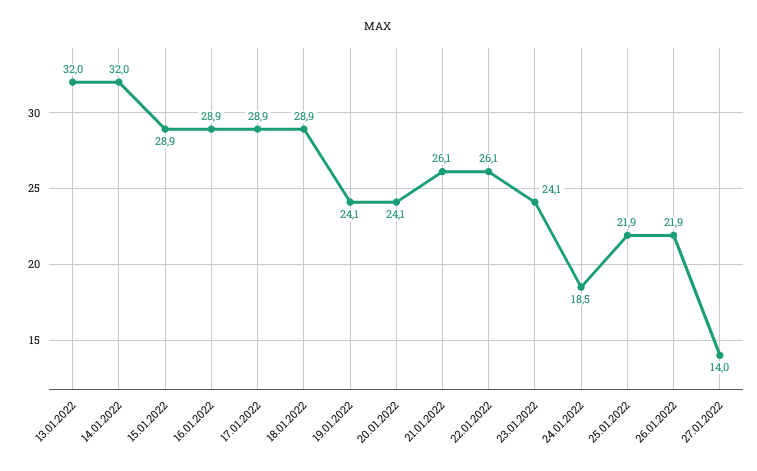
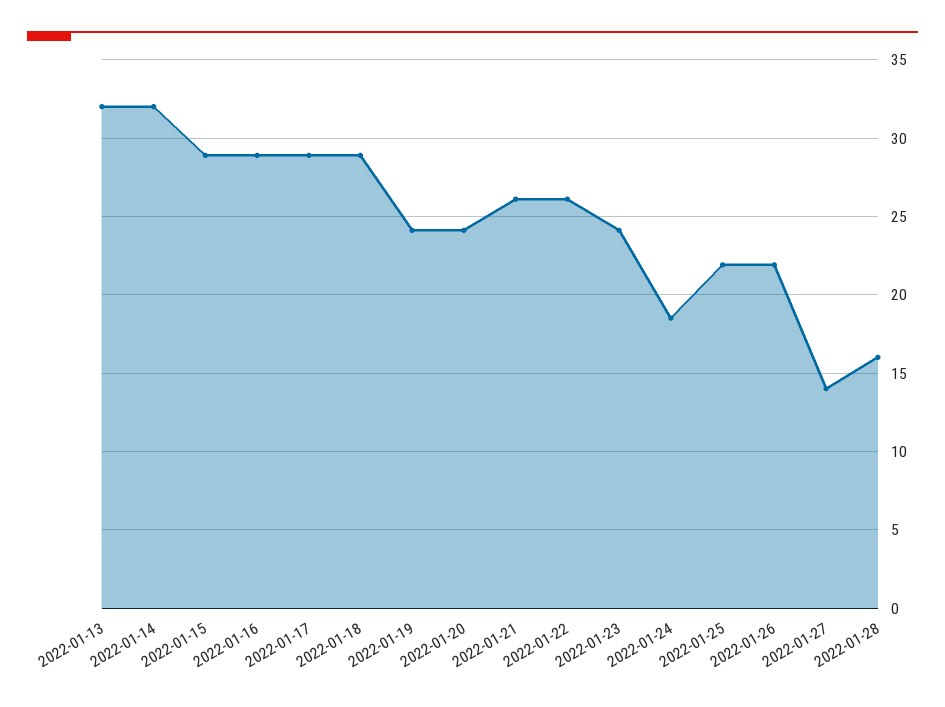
2022-01-28: none -> 16

